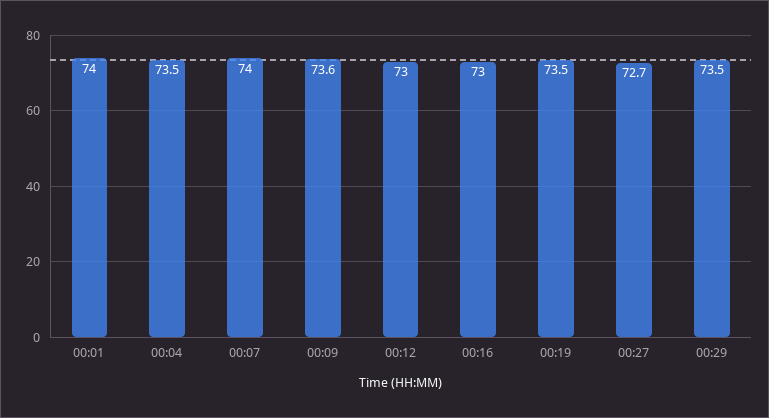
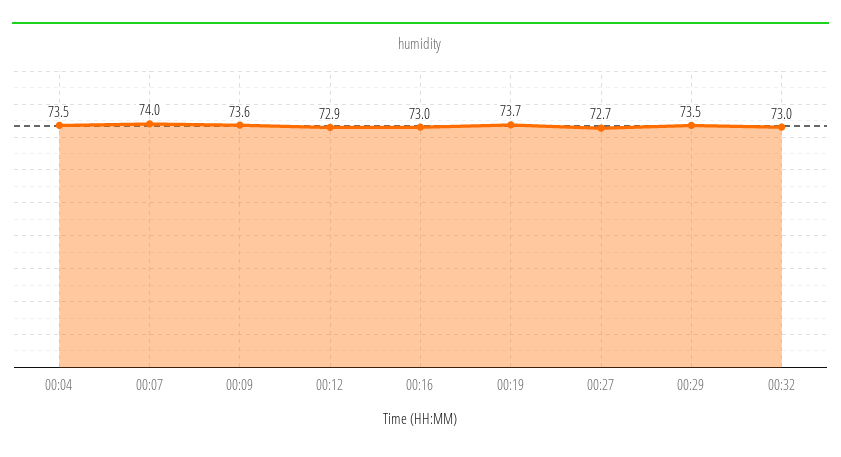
00:01: 74 -> none
00:12: 73 -> 72.9
00:19: 73.5 -> 73.7
00:32: none -> 73

